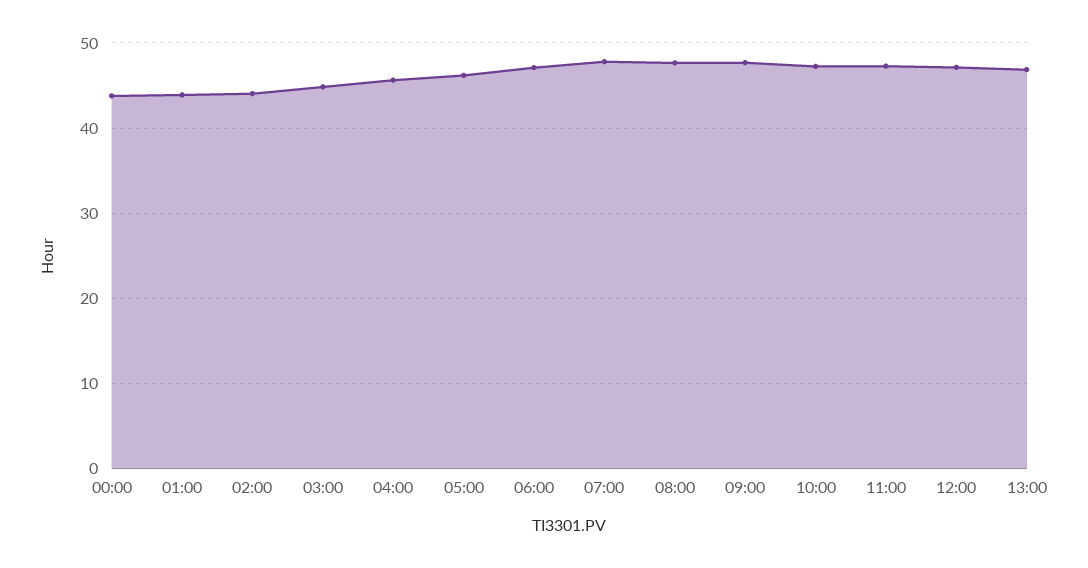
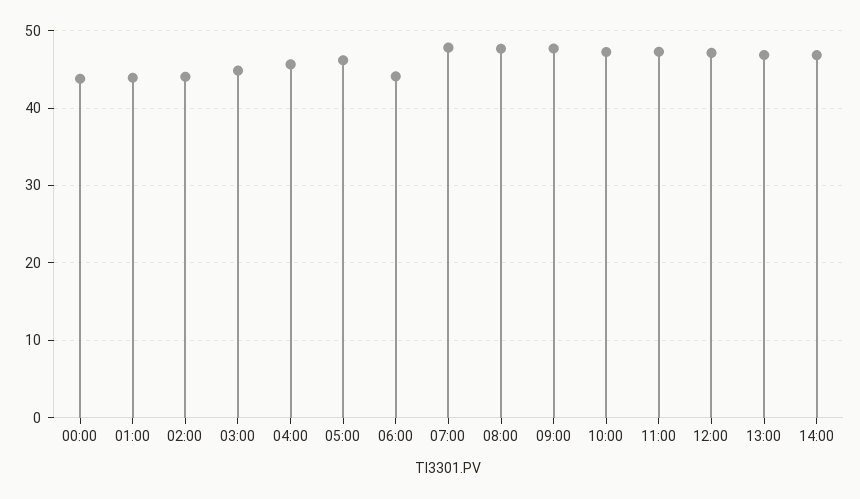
06:00: 47 -> 44
14:00: none -> 47

